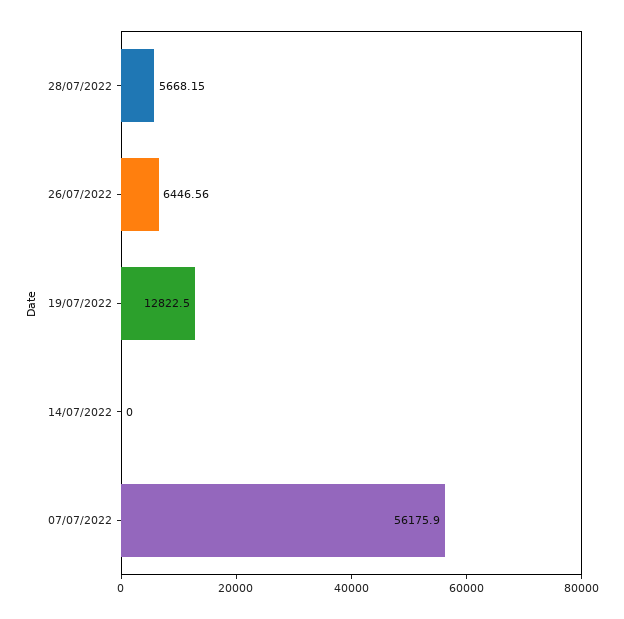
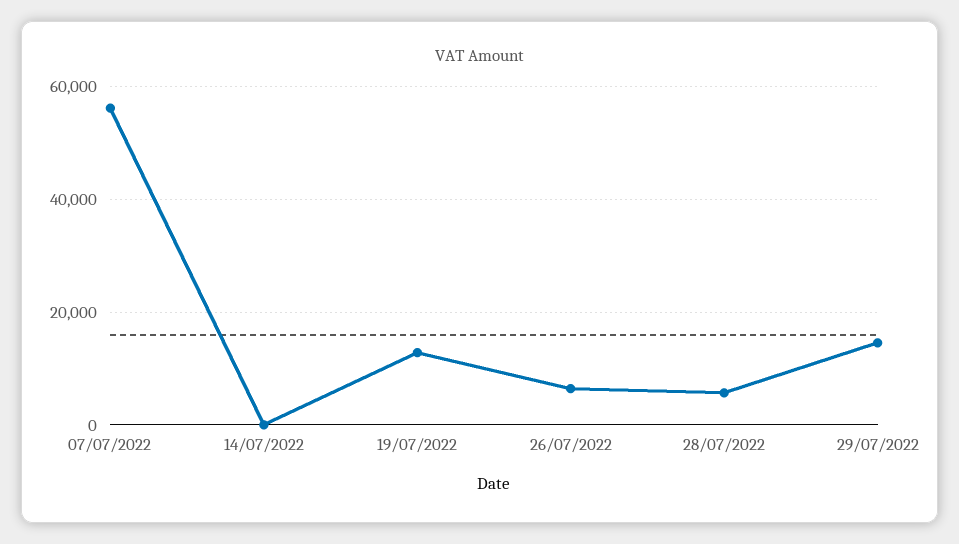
29/07/2022: none -> 14000

